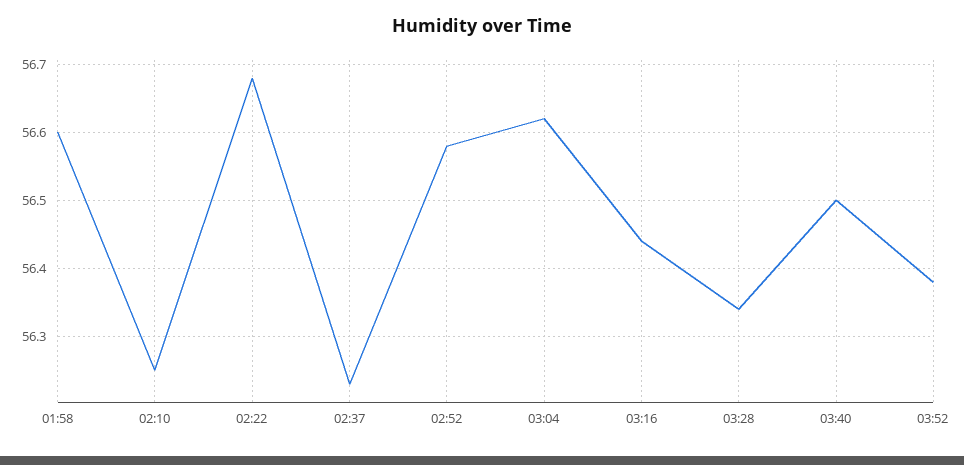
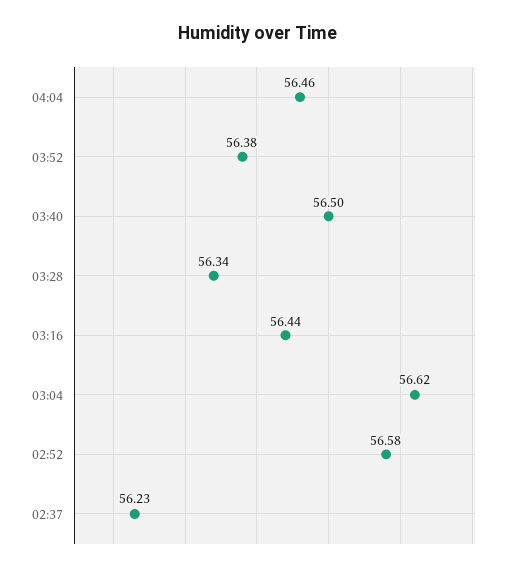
01:58: 56.6 -> none
02:10: 56.25 -> none
02:22: 56.68 -> none
04:04: none -> 56.46

